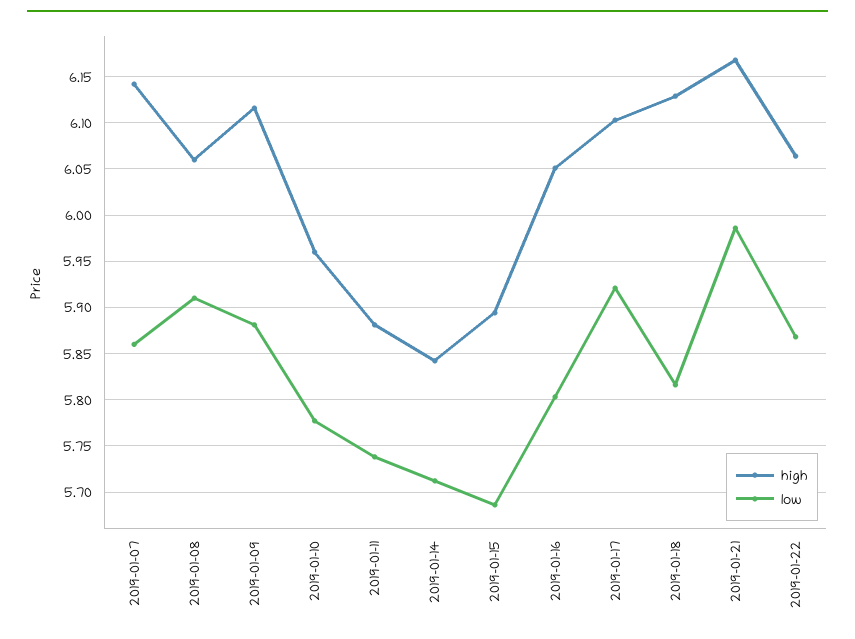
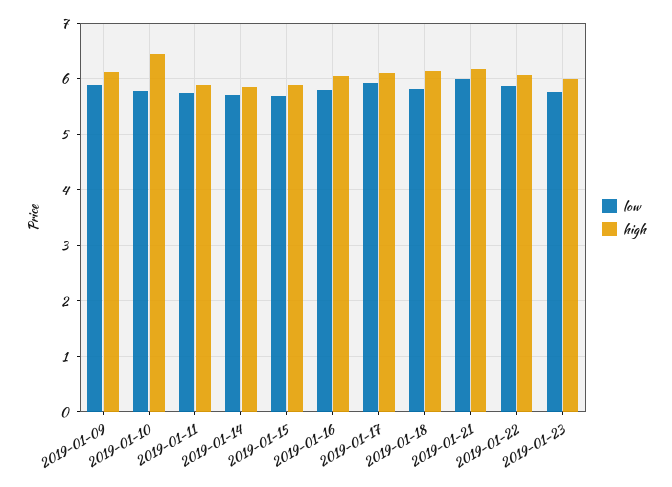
high, 2019-01-07: 6.14 -> none
low, 2019-01-07: 5.86 -> none
high, 2019-01-08: 6.06 -> none
low, 2019-01-08: 5.91 -> none
high, 2019-01-10: 5.96 -> 6.4
low, 2019-01-23: none -> 5.8
high, 2019-01-23: none -> 6

